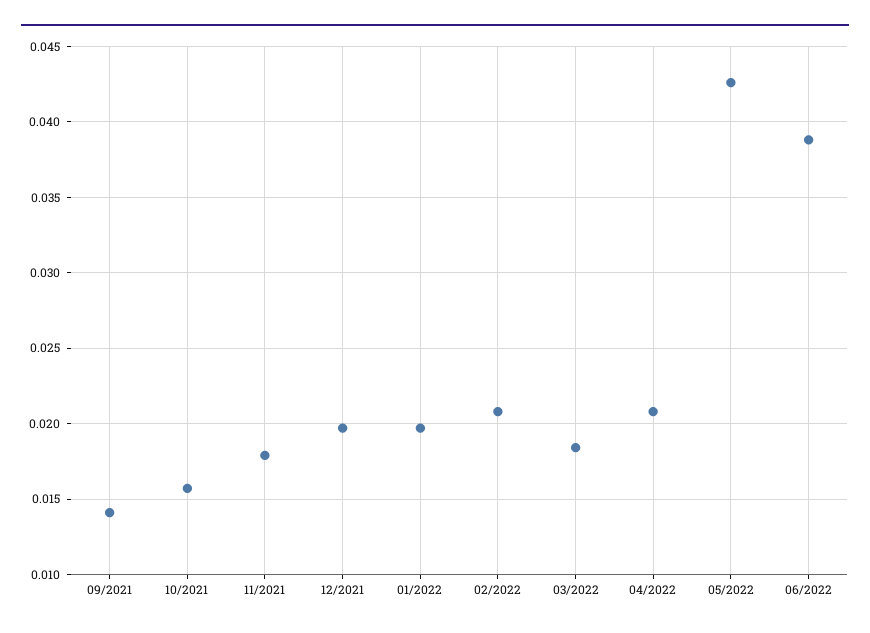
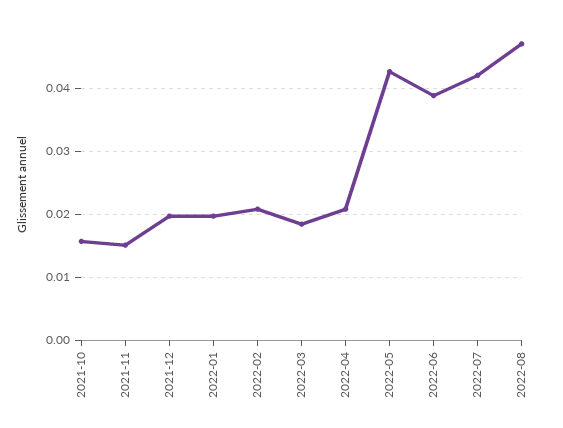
09/2021: 0.014 -> none
11/2021: 0.018 -> 0.015
2022-07: none -> 0.042
2022-08: none -> 0.047

